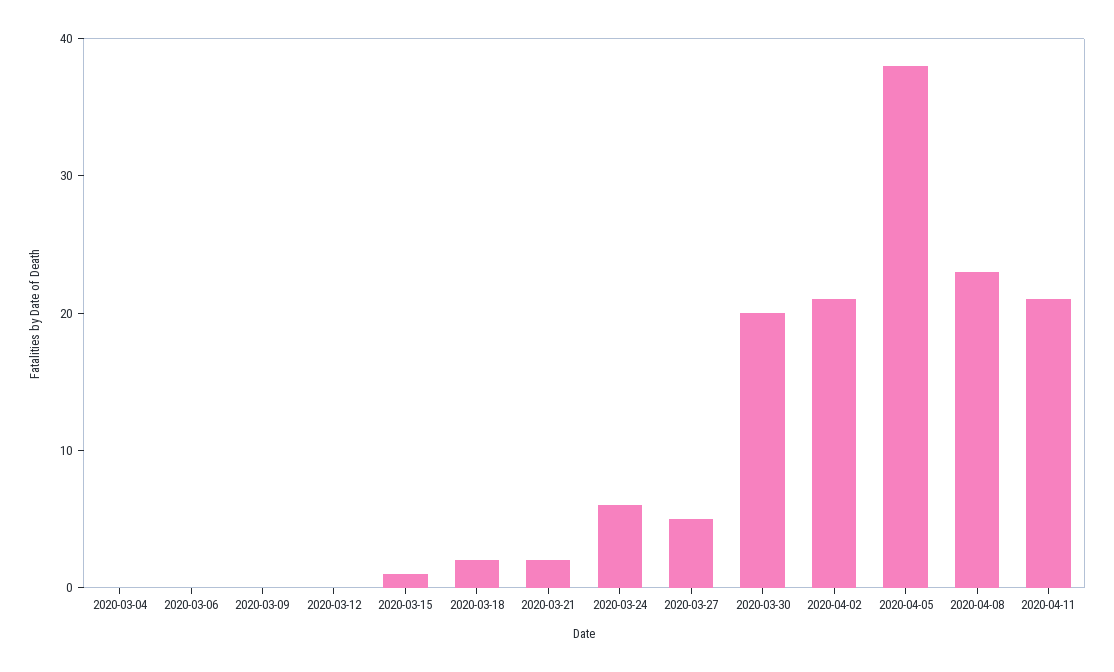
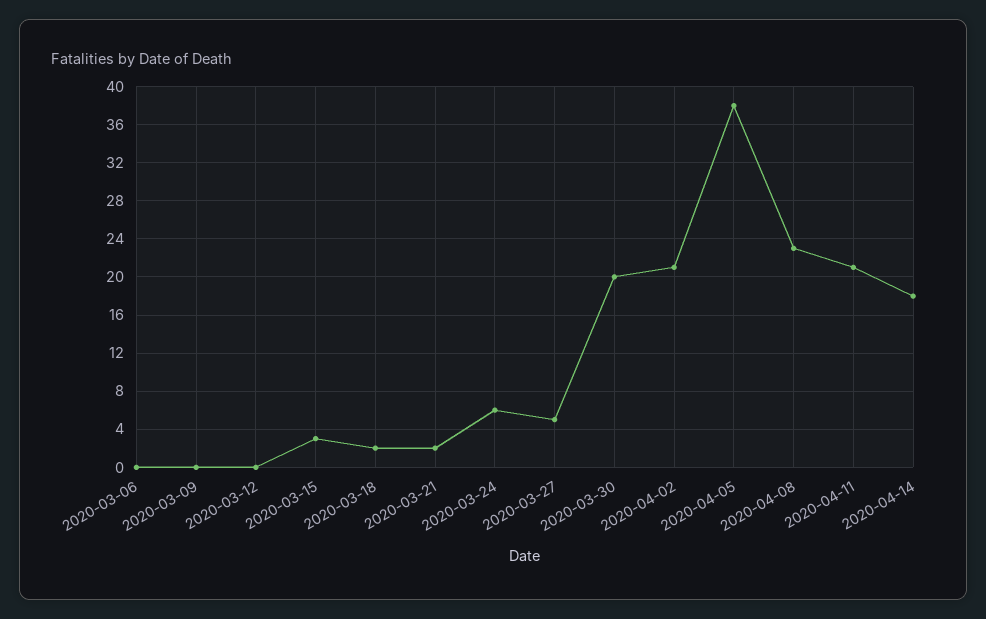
2020-03-04: 0 -> none
2020-03-15: 1 -> 3
2020-04-14: none -> 18

